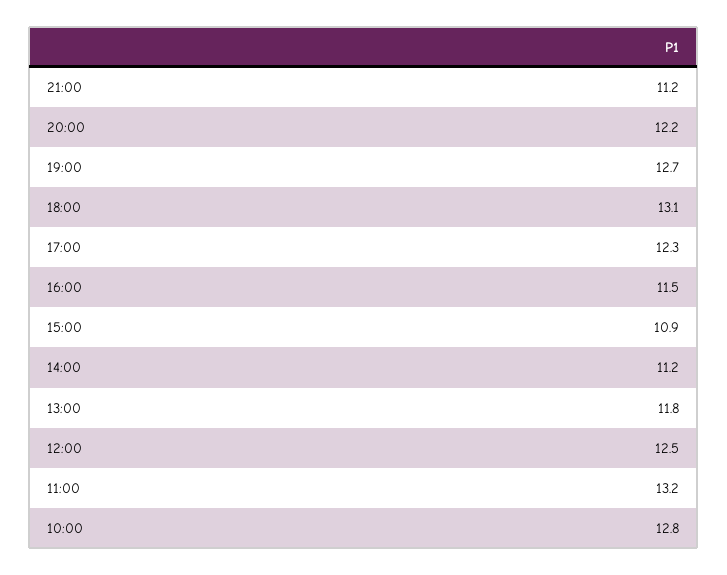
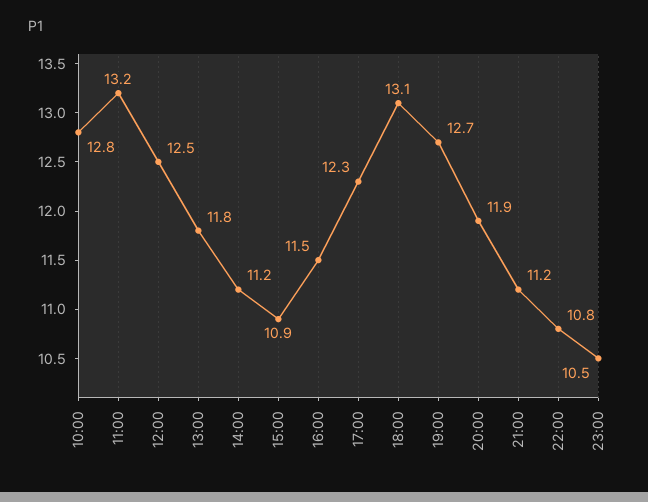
20:00: 12.2 -> 11.9
22:00: none -> 10.8
23:00: none -> 10.5

